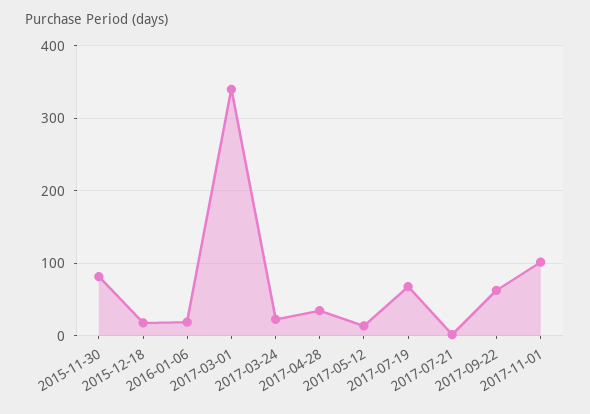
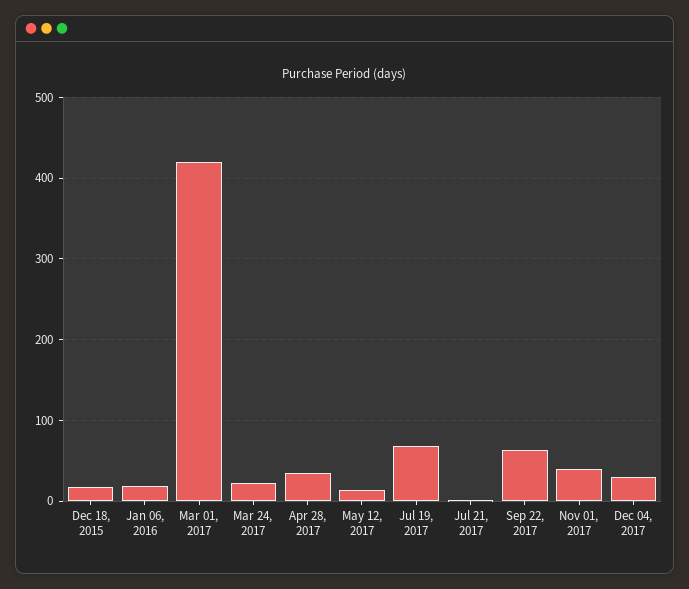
2015-11-30: 80 -> none
2017-03-01: 340 -> 420
2017-11-01: 100 -> 40
Dec 04, 2017: none -> 30

